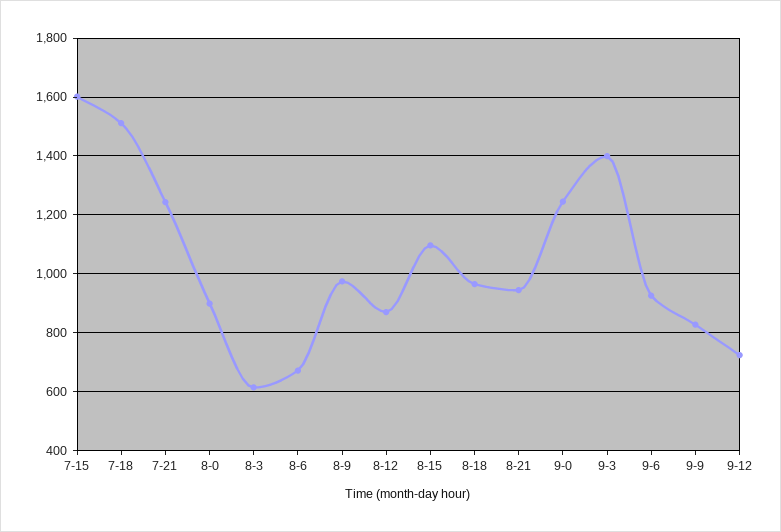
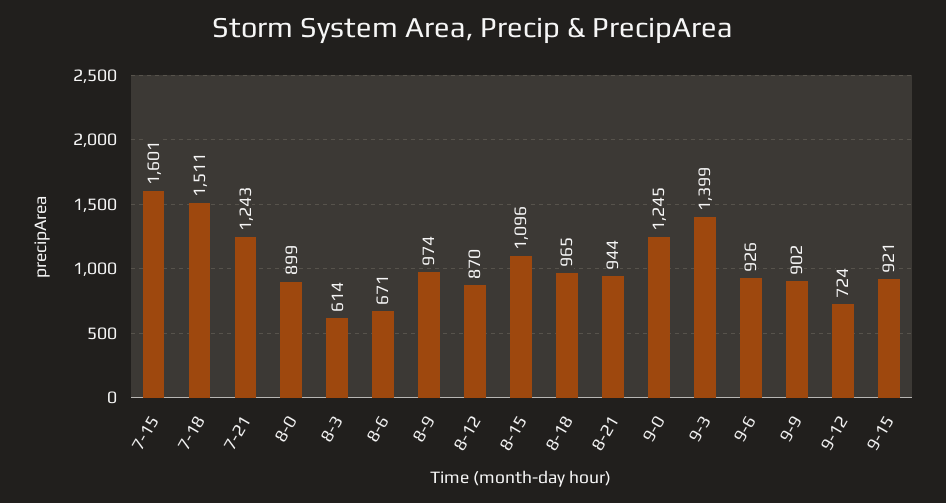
9-9: 825 -> 902
9-15: none -> 921

